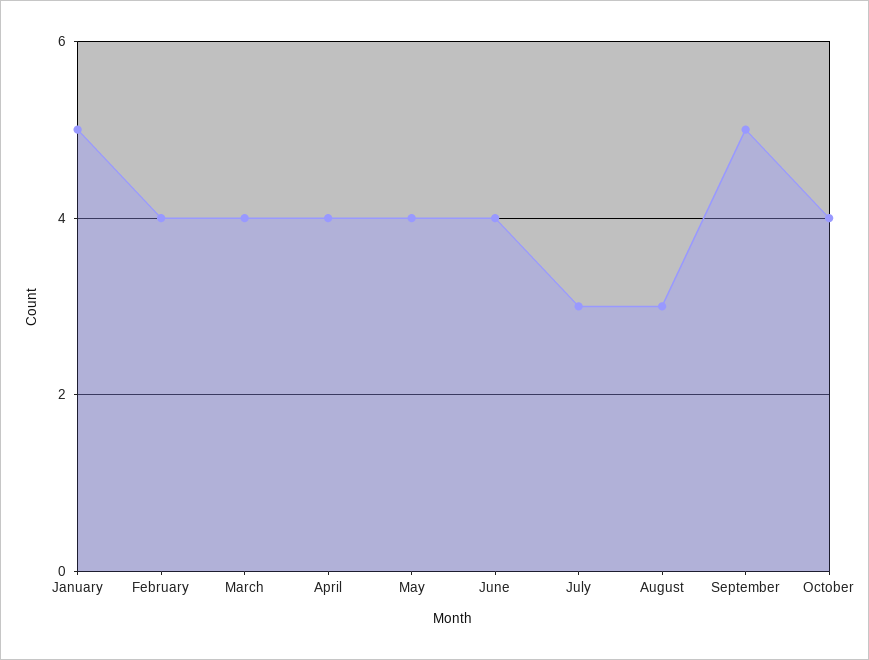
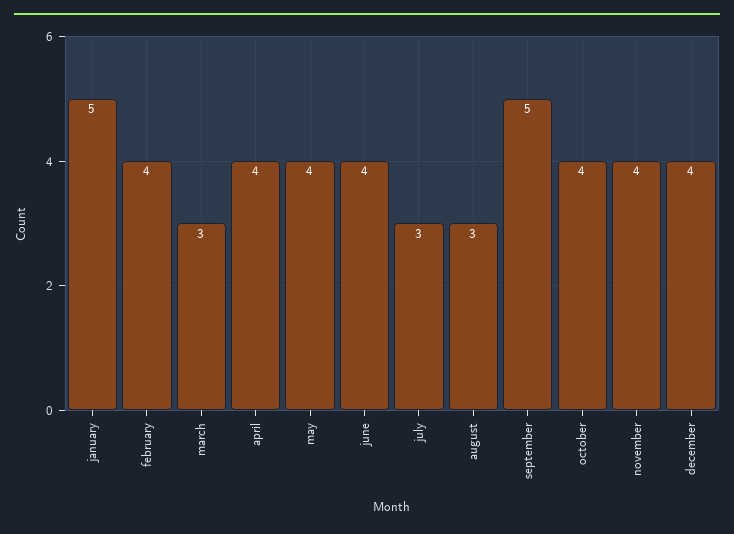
March: 4 -> 3
november: none -> 4
december: none -> 4

